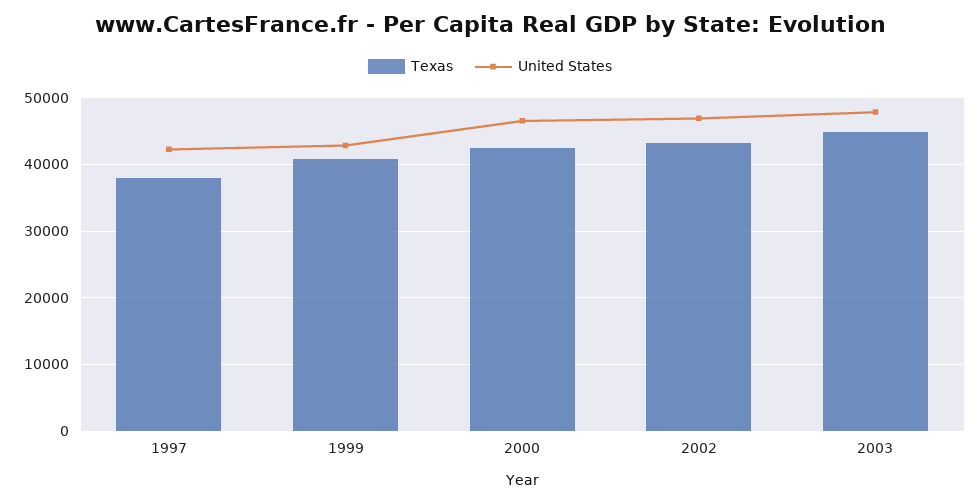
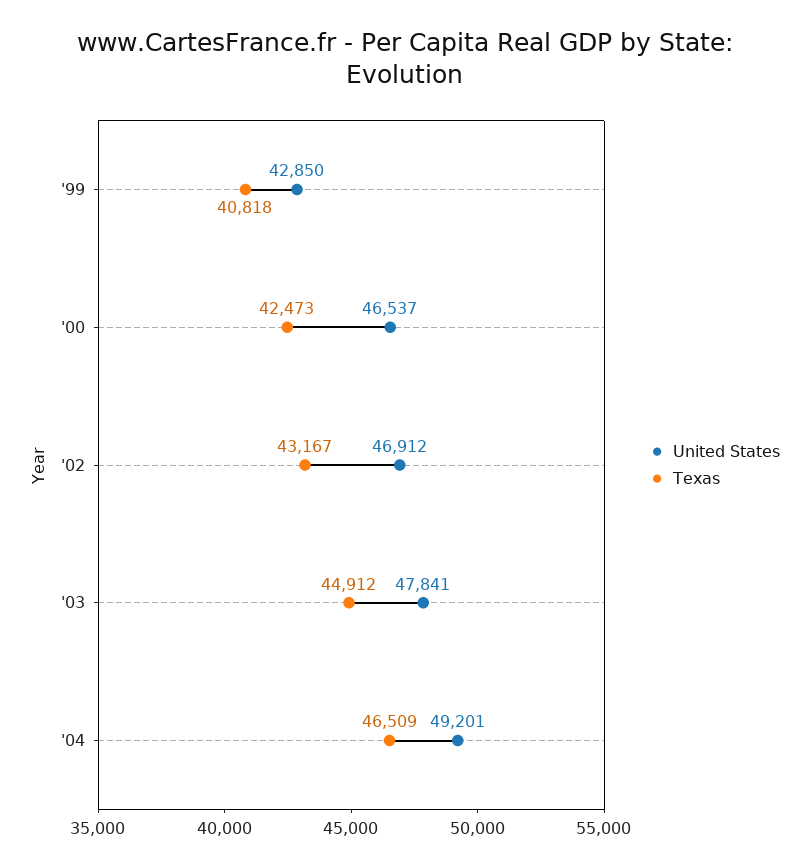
Texas, 1997: 38000 -> none
United States, 1997: 42000 -> none
United States, '04: none -> 49201
Texas, '04: none -> 46509

